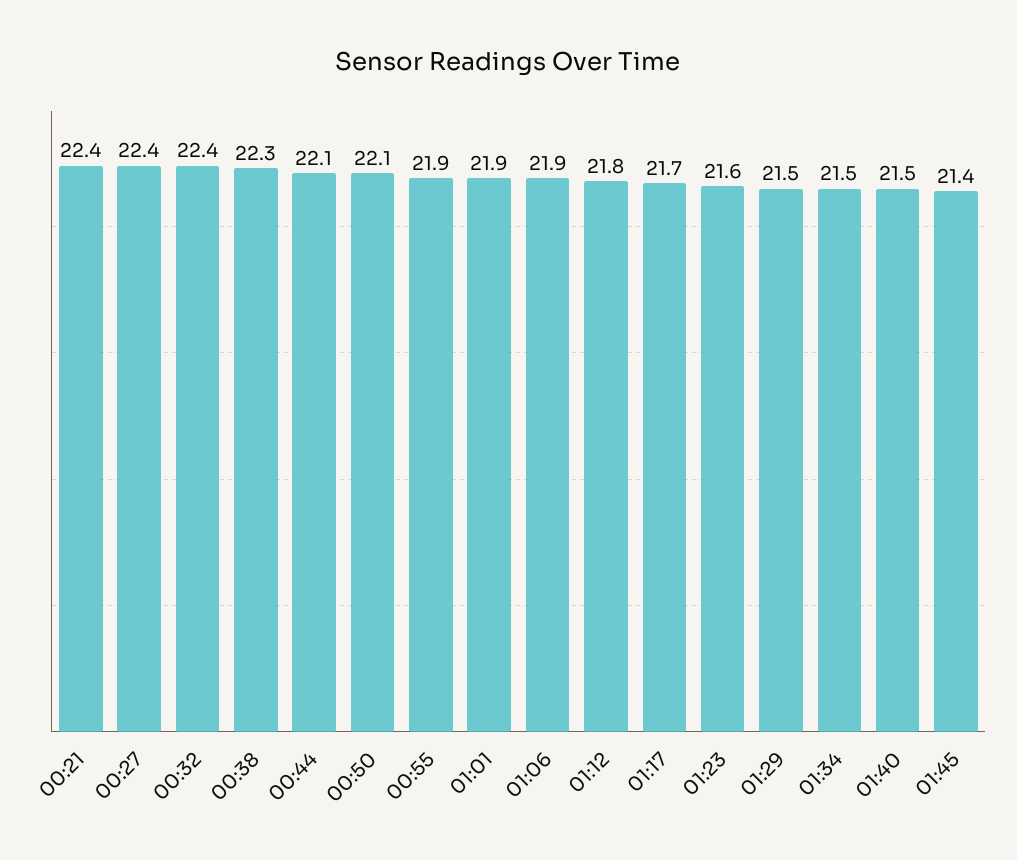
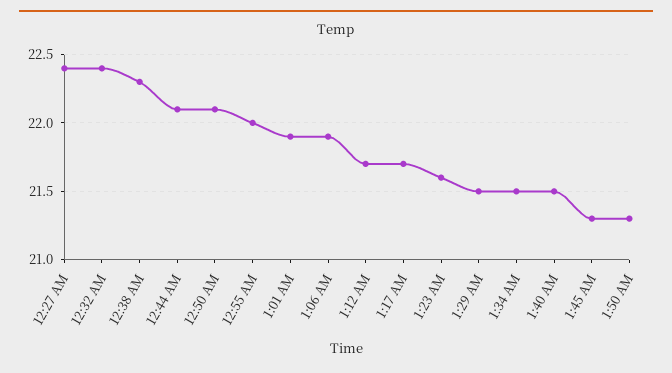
00:21: 22.4 -> none
00:55: 21.9 -> 22
01:12: 21.8 -> 21.7
01:45: 21.4 -> 21.3
1:50 AM: none -> 21.3

